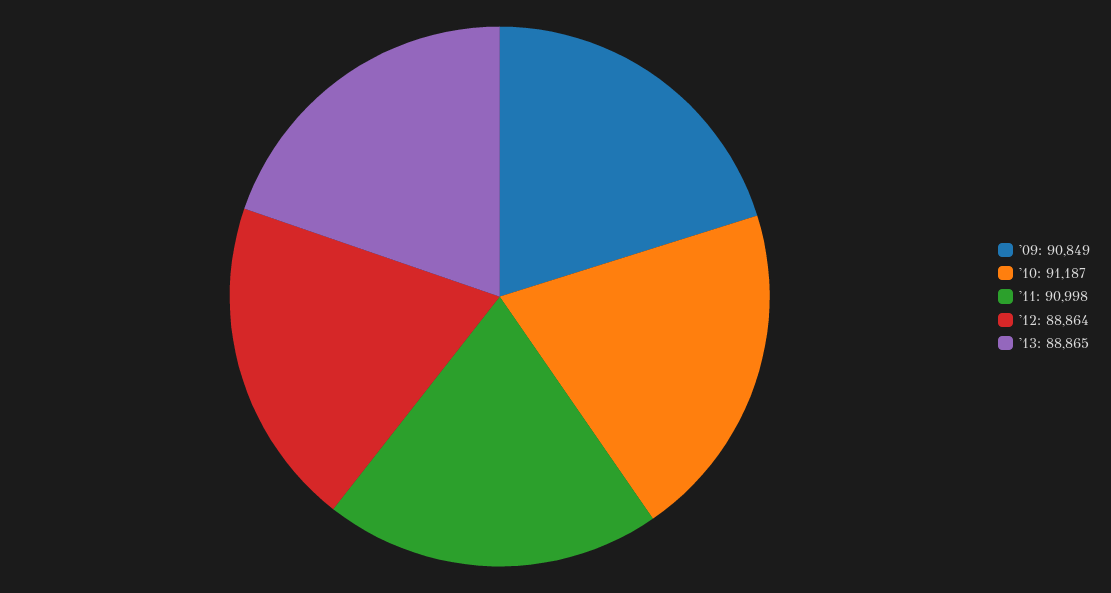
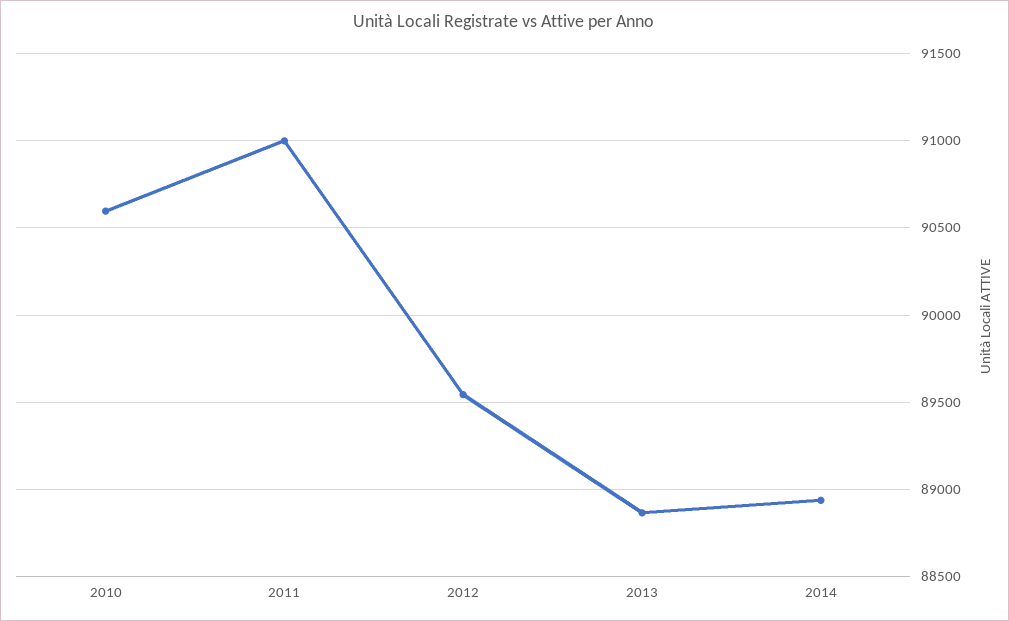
'09: 90849 -> none
'10: 91187 -> 90600
'12: 88864 -> 89550
2014: none -> 88950

